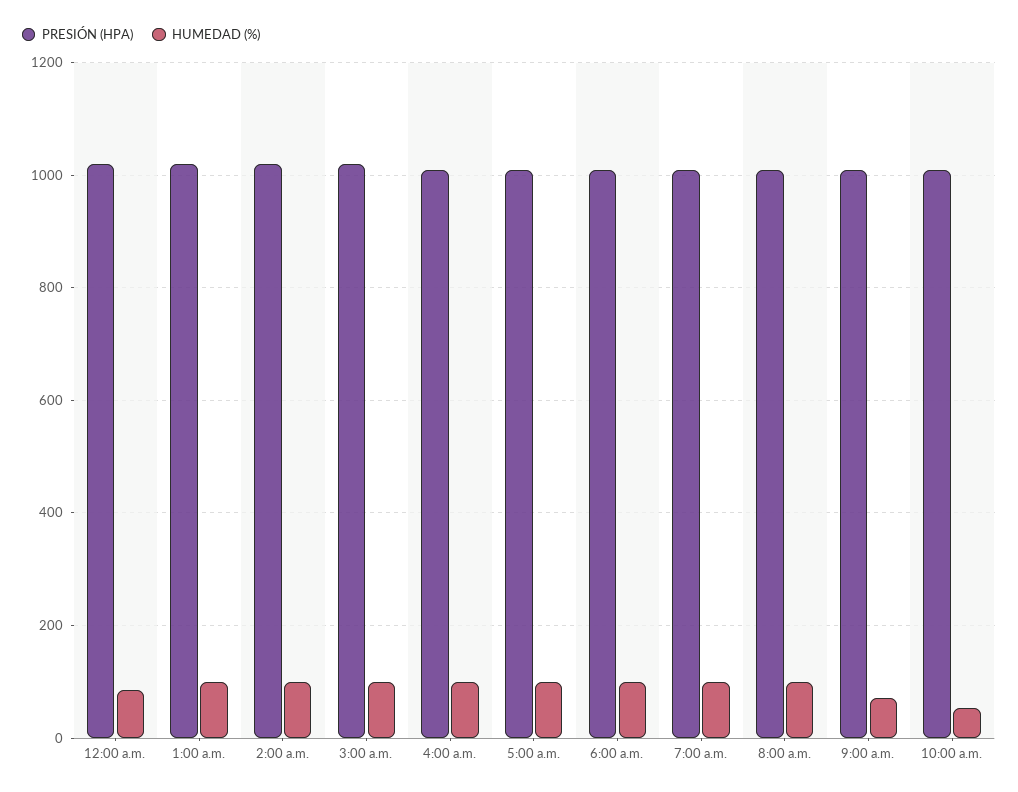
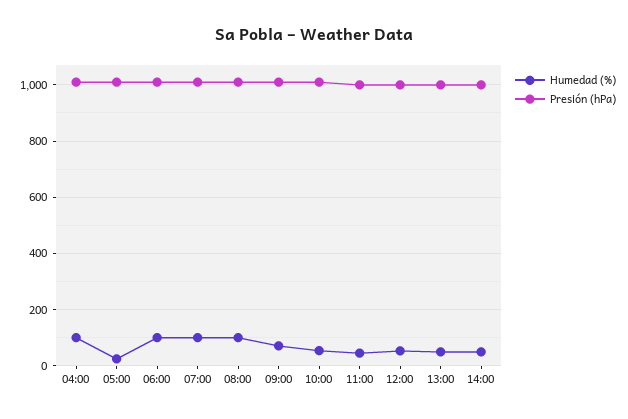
PRESIÓN (HPA), 12:00 a.m.: 1020 -> none
HUMEDAD (%), 12:00 a.m.: 80 -> none
PRESIÓN (HPA), 1:00 a.m.: 1020 -> none
HUMEDAD (%), 1:00 a.m.: 100 -> none
PRESIÓN (HPA), 2:00 a.m.: 1020 -> none
HUMEDAD (%), 2:00 a.m.: 100 -> none
PRESIÓN (HPA), 3:00 a.m.: 1020 -> none
HUMEDAD (%), 3:00 a.m.: 100 -> none
HUMEDAD (%), 5:00 a.m.: 100 -> 25
HUMEDAD (%), 11:00: none -> 50
PRESIÓN (HPA), 11:00: none -> 1000
HUMEDAD (%), 12:00: none -> 50
PRESIÓN (HPA), 12:00: none -> 1000
HUMEDAD (%), 13:00: none -> 50
PRESIÓN (HPA), 13:00: none -> 1000
HUMEDAD (%), 14:00: none -> 50
PRESIÓN (HPA), 14:00: none -> 1000

